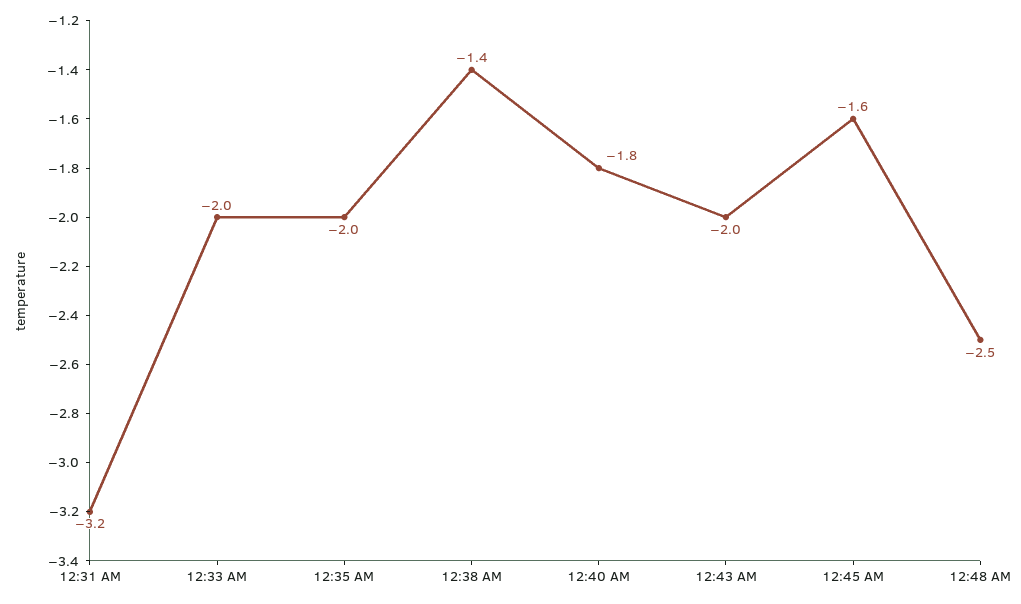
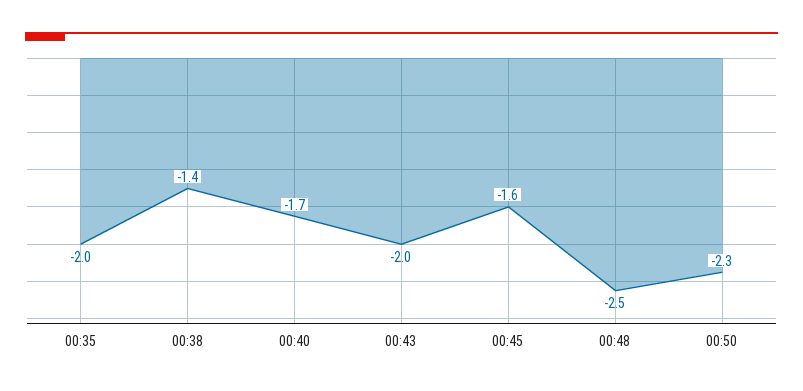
12:31 AM: -3.2 -> none
12:33 AM: -2 -> none
12:40 AM: -1.8 -> -1.7
00:50: none -> -2.3

